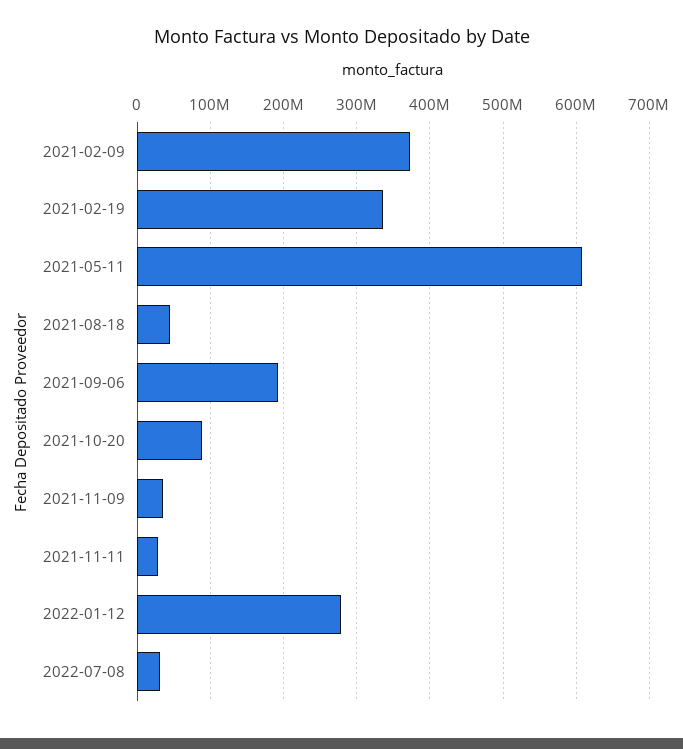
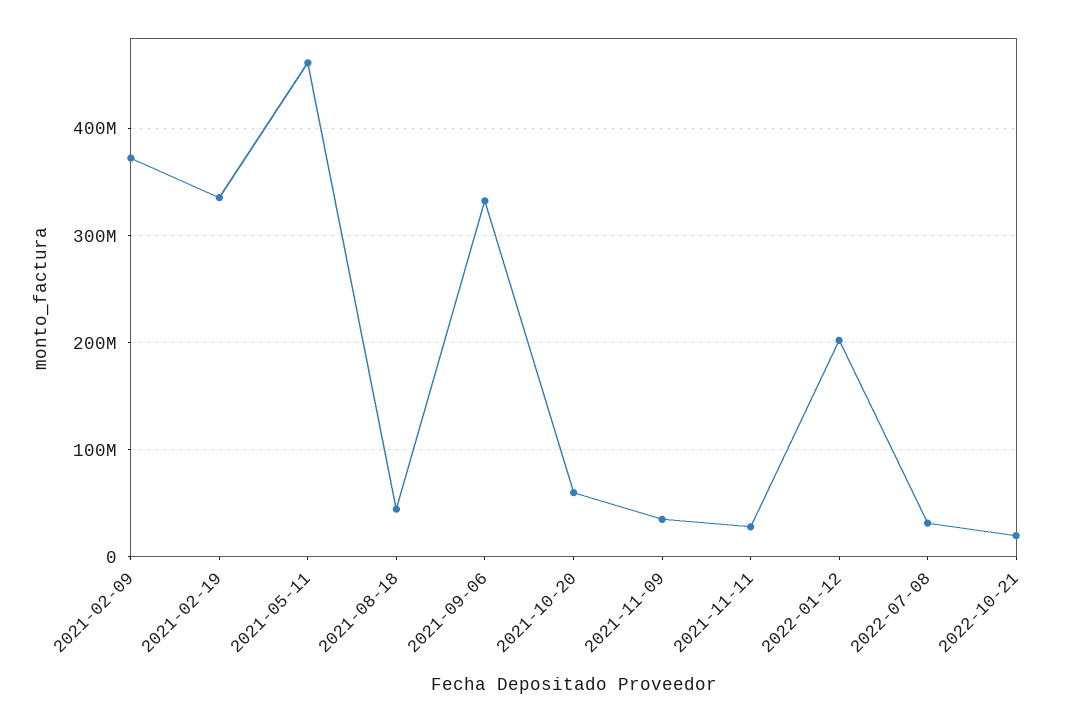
2021-05-11: 610000000 -> 460000000
2021-09-06: 190000000 -> 330000000
2021-10-20: 90000000 -> 60000000
2022-01-12: 280000000 -> 200000000
2022-10-21: none -> 20000000

